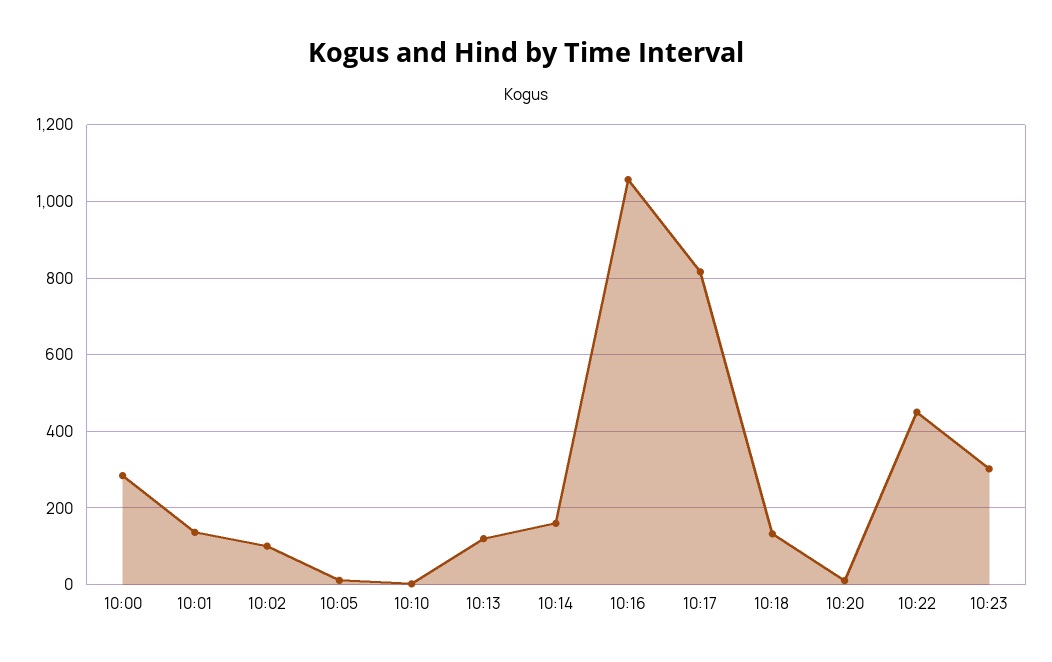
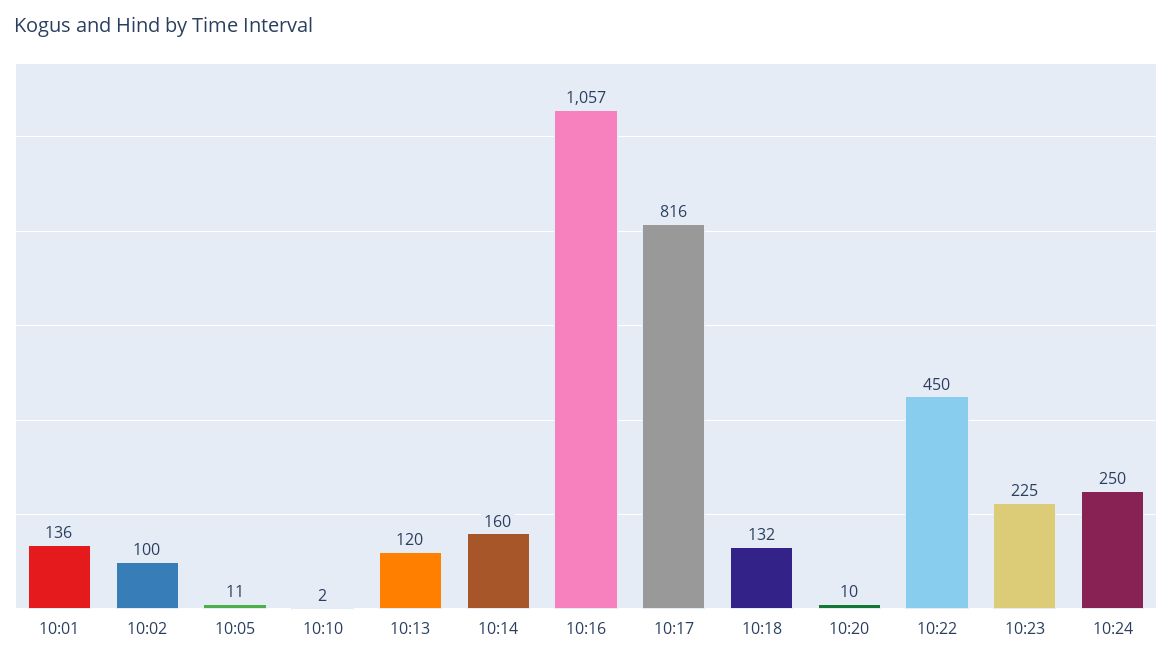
10:00: 280 -> none
10:23: 300 -> 225
10:24: none -> 250

